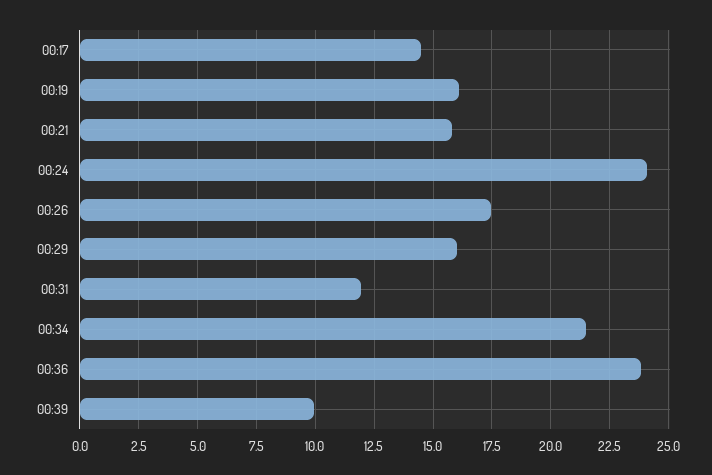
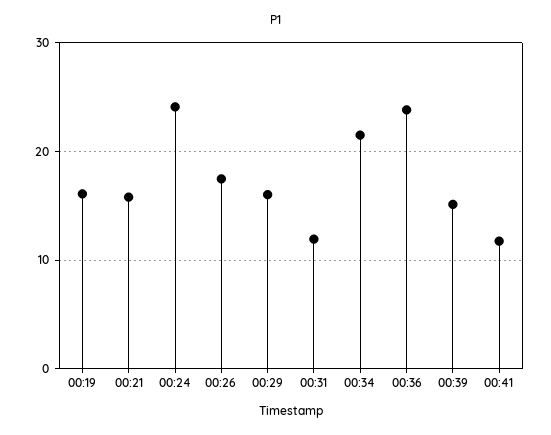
00:17: 14.5 -> none
00:39: 10 -> 15
00:41: none -> 12

